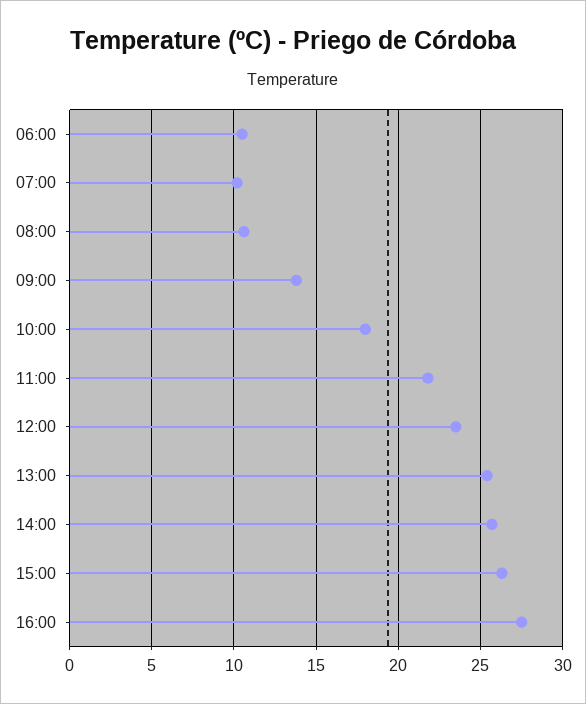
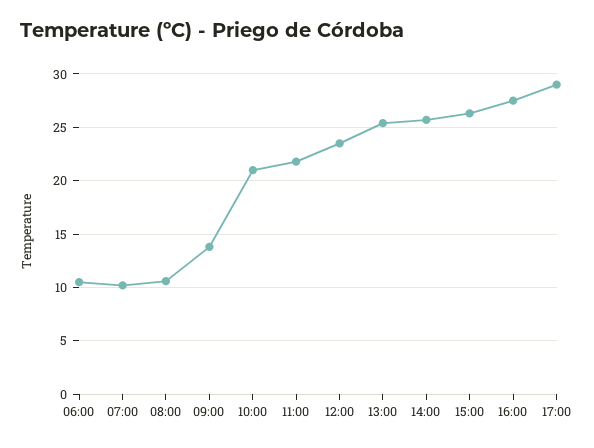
10:00: 18 -> 21
17:00: none -> 29

